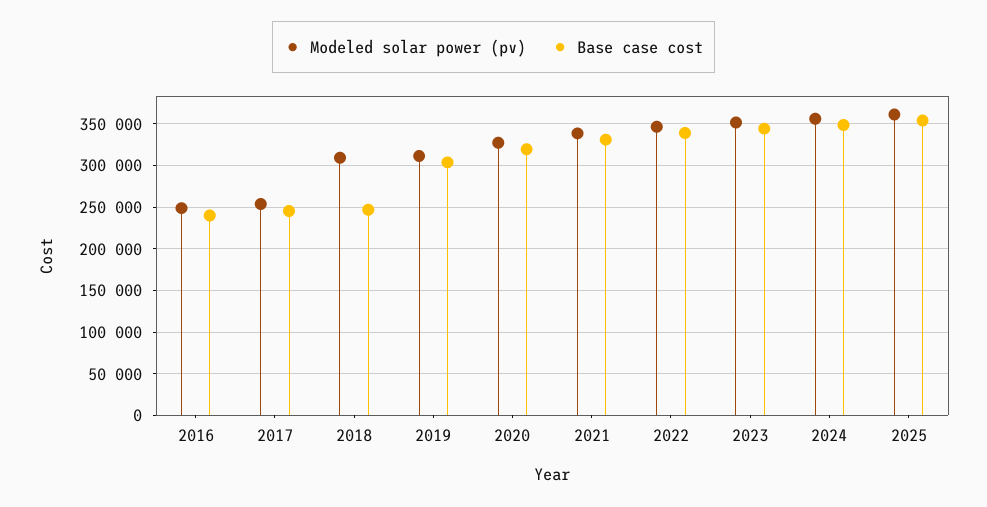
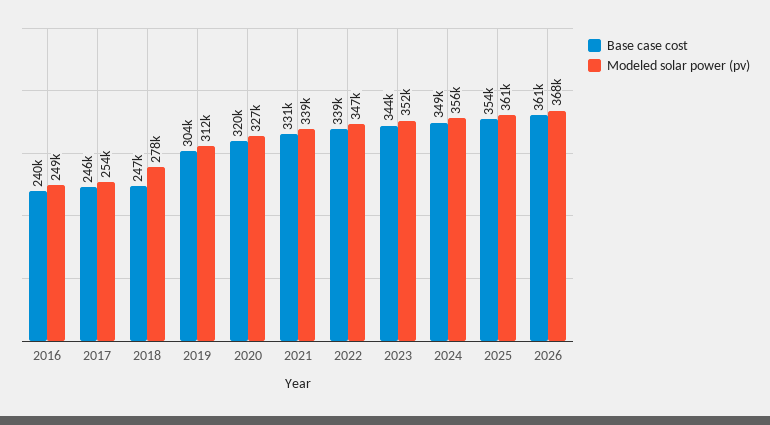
Modeled solar power (pv), 2018: 310000 -> 278000
Base case cost, 2026: none -> 361000
Modeled solar power (pv), 2026: none -> 368000

